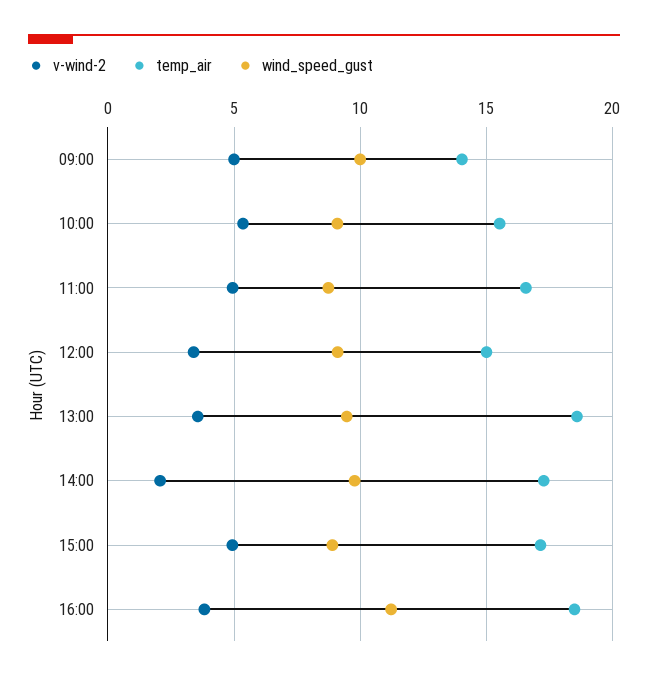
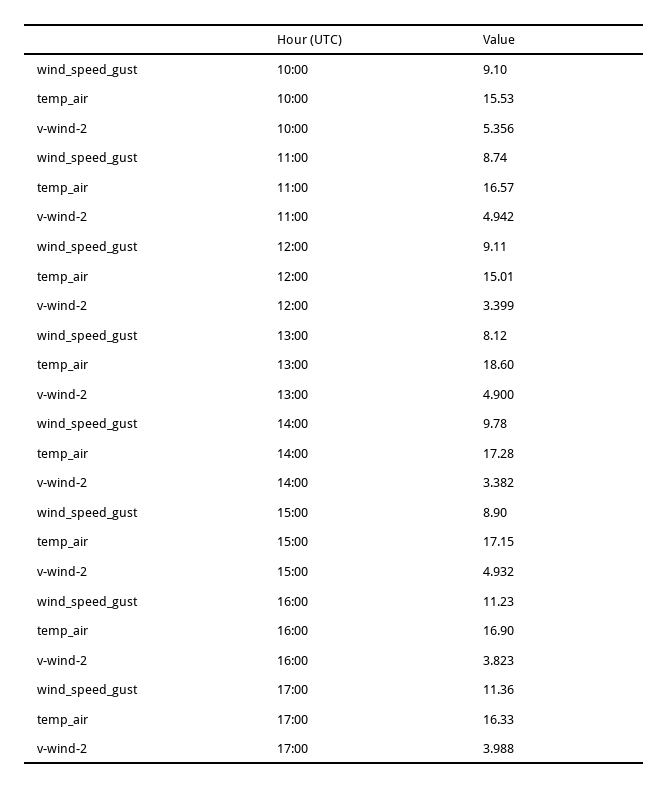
v-wind-2, 09:00: 5 -> none
temp_air, 09:00: 14 -> none
wind_speed_gust, 09:00: 10 -> none
v-wind-2, 13:00: 3.5 -> 4.9
wind_speed_gust, 13:00: 9.5 -> 8.12
v-wind-2, 14:00: 2 -> 3.382
temp_air, 16:00: 18.5 -> 16.9
wind_speed_gust, 17:00: none -> 11.36
temp_air, 17:00: none -> 16.33
v-wind-2, 17:00: none -> 3.988

